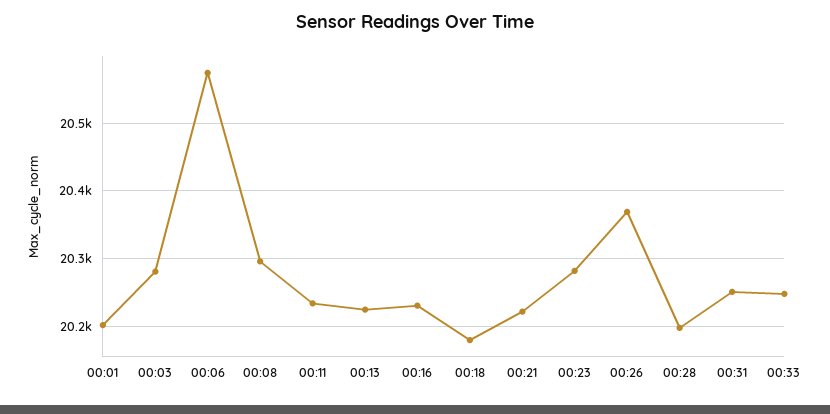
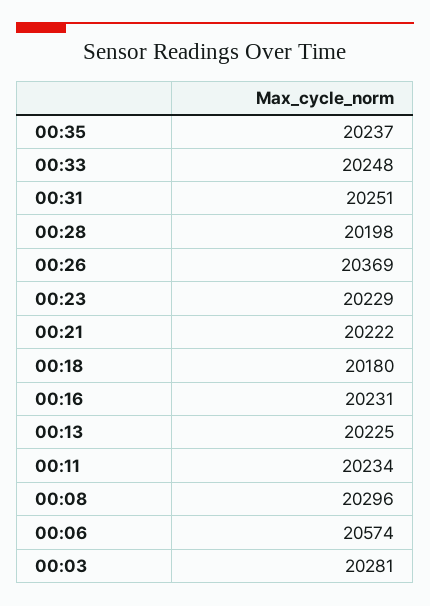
00:01: 20200 -> none
00:23: 20280 -> 20229
00:35: none -> 20237

